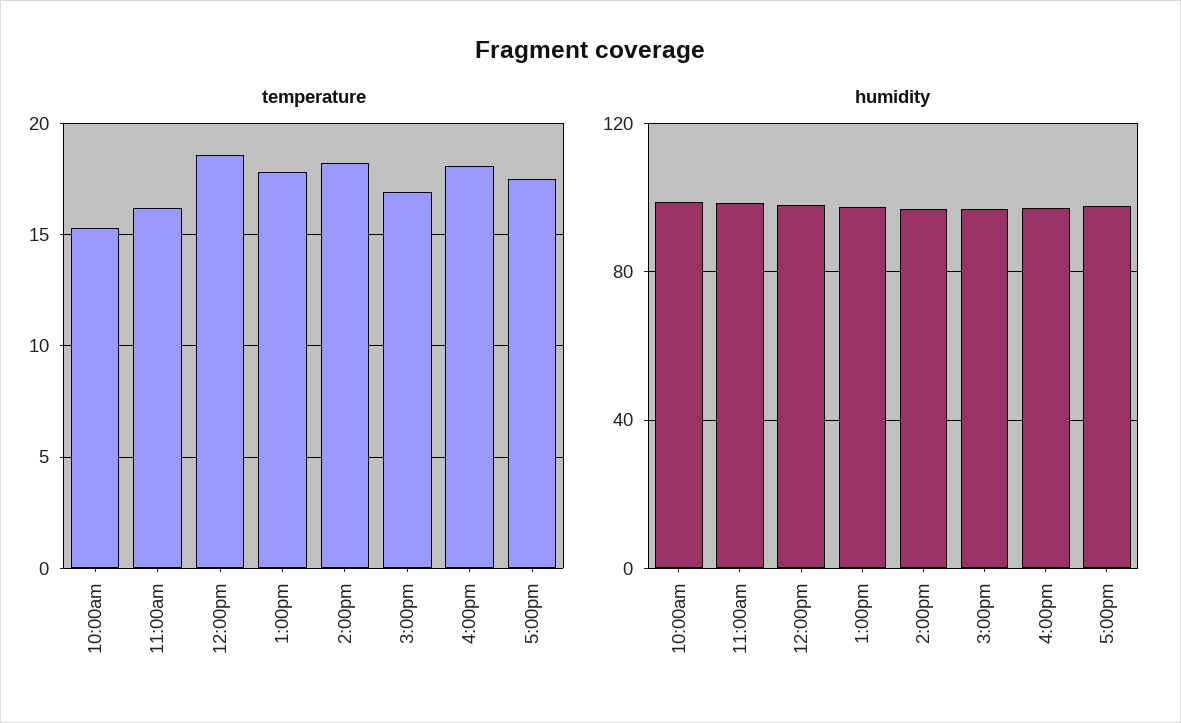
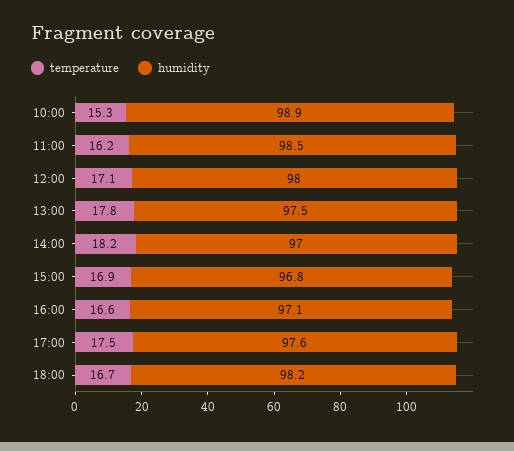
temperature, 12:00pm: 18.5 -> 17.1
temperature, 4:00pm: 18 -> 16.6
temperature, 18:00: none -> 16.7
humidity, 18:00: none -> 98.2

